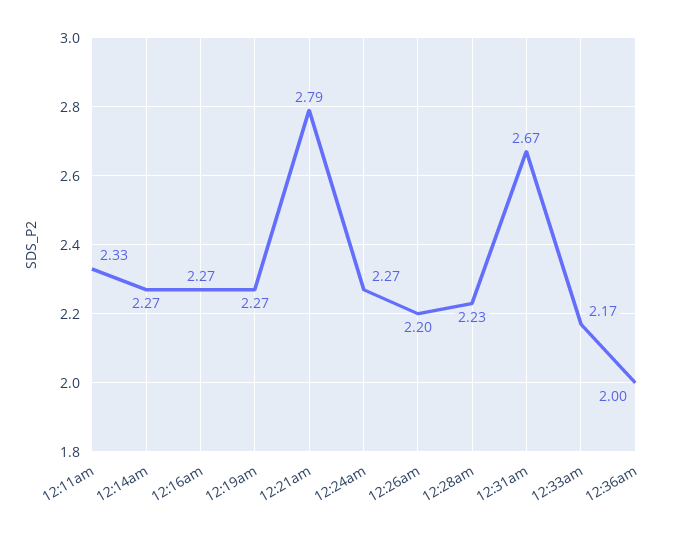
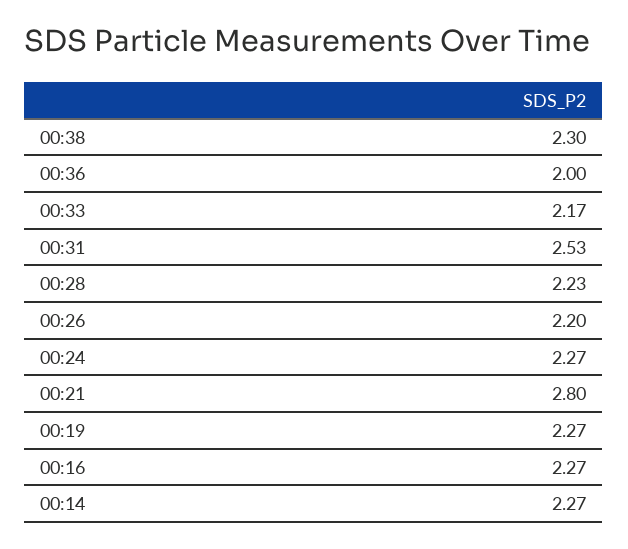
12:11am: 2.33 -> none
12:21am: 2.79 -> 2.8
12:31am: 2.67 -> 2.53
00:38: none -> 2.3

